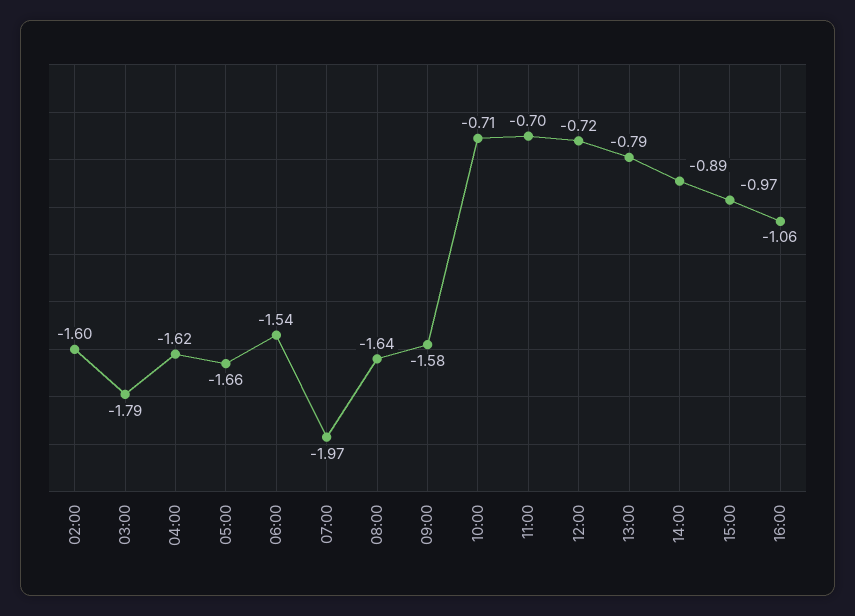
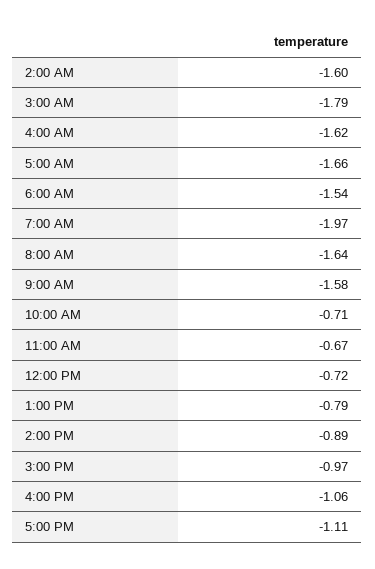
11:00: -0.7 -> -0.67
5:00 PM: none -> -1.11

